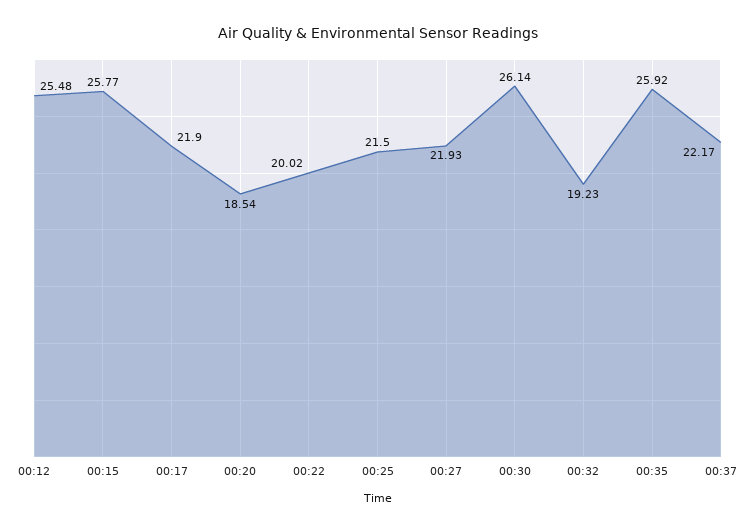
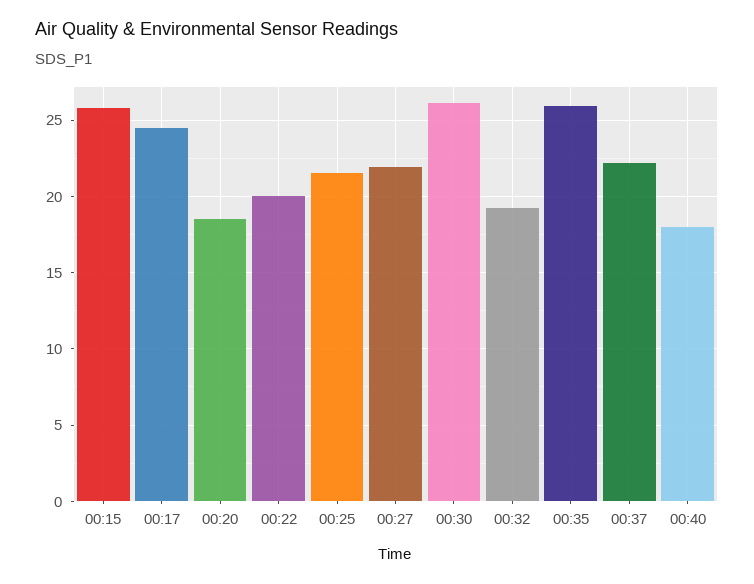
00:12: 25.48 -> none
00:17: 21.9 -> 24.5
00:40: none -> 18

